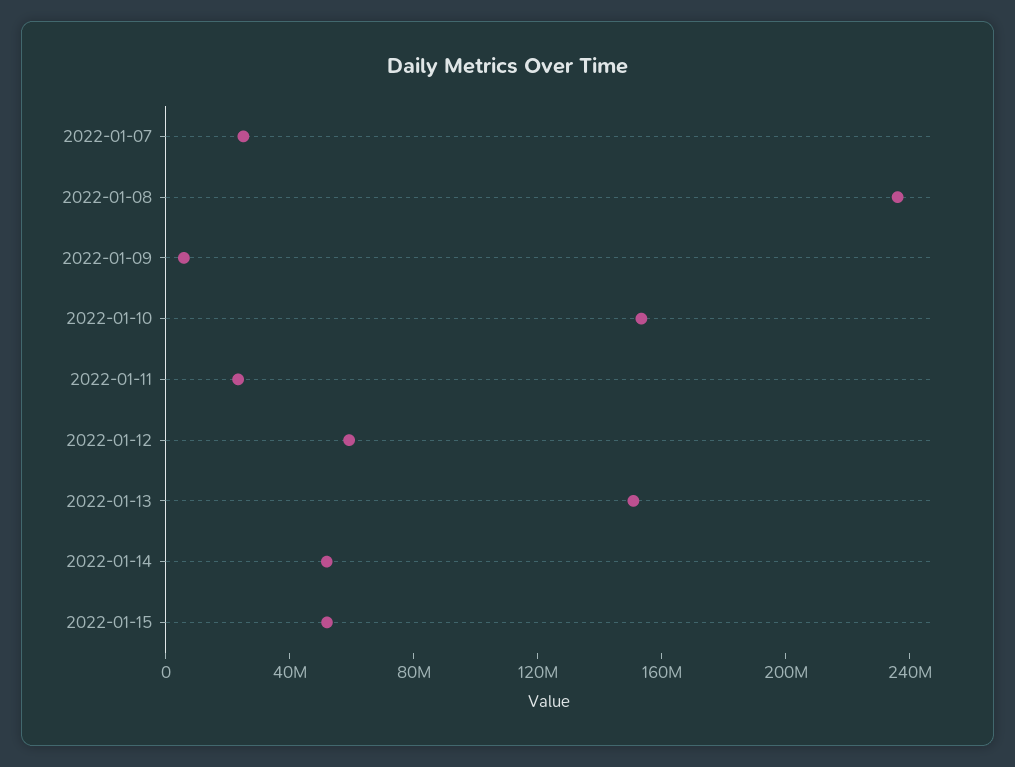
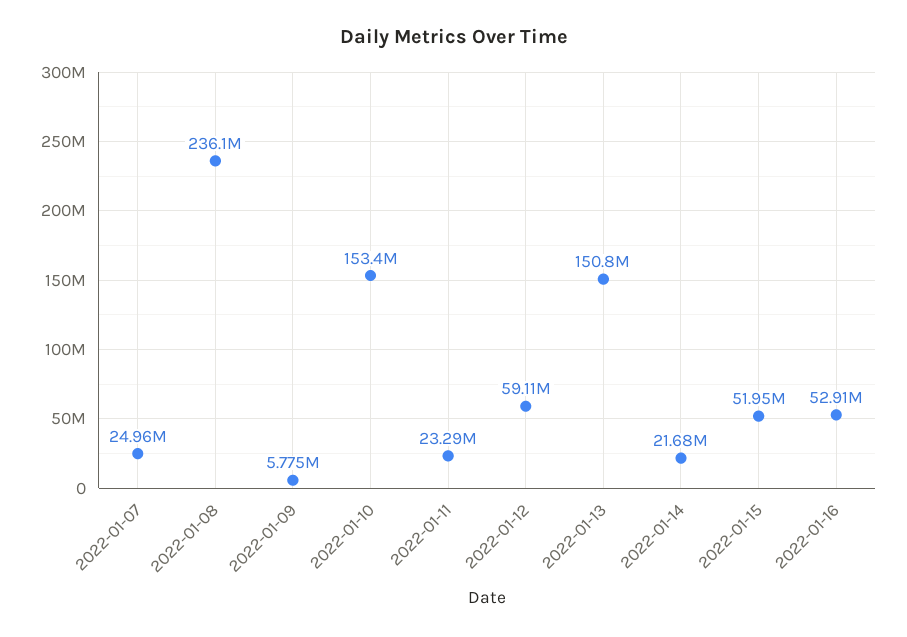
2022-01-14: 50000000 -> 21680000
2022-01-16: none -> 52910000

